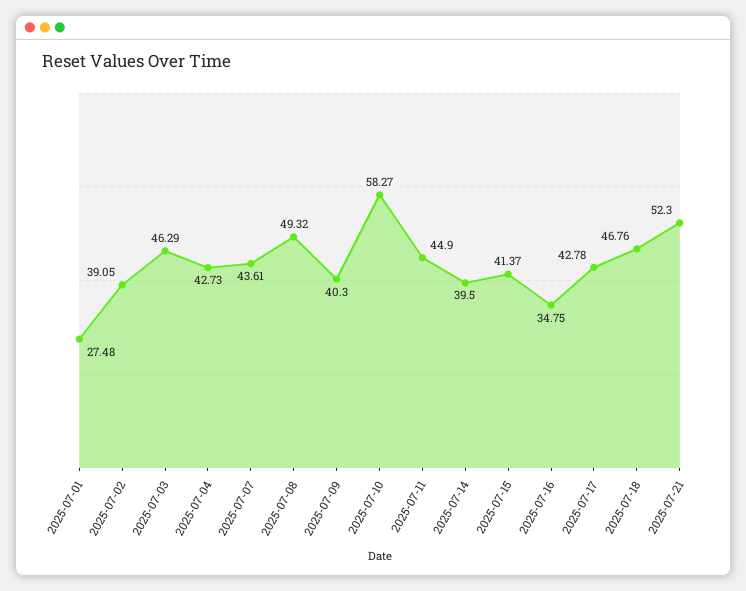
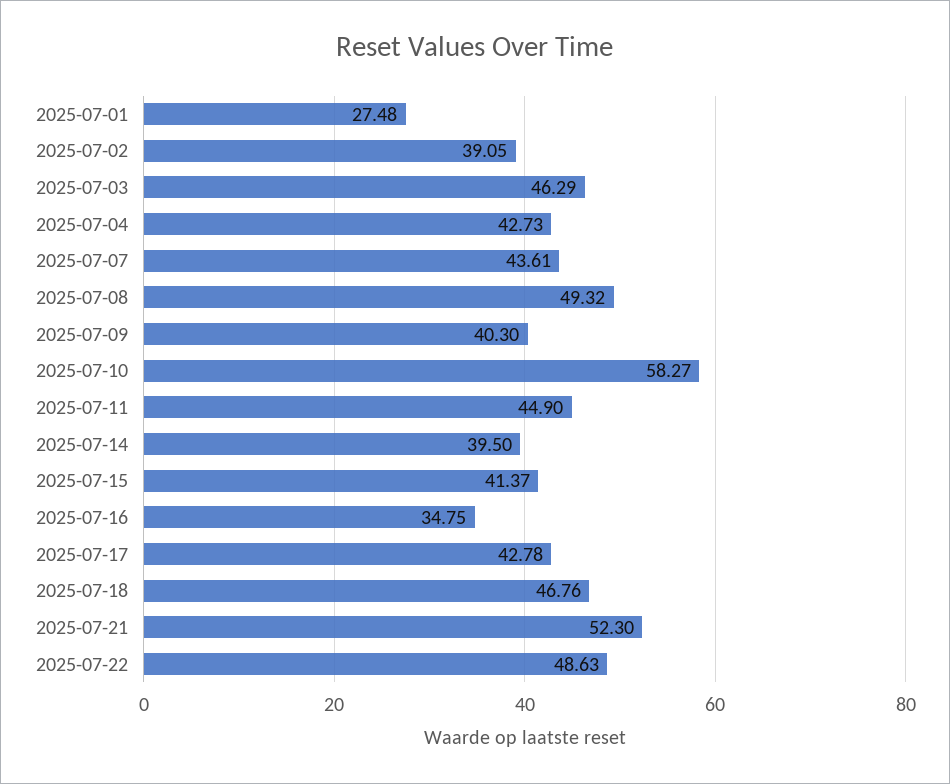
2025-07-22: none -> 48.63

